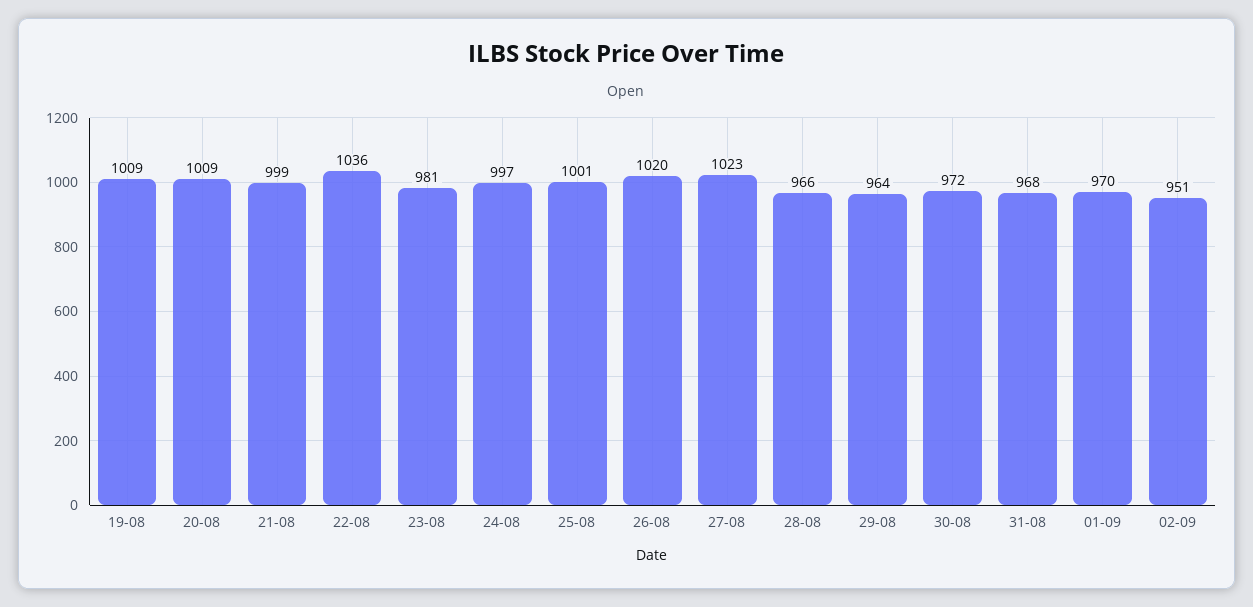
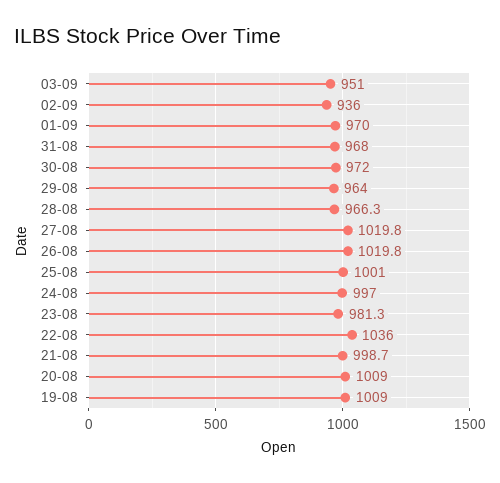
27-08: 1023 -> 1019.8
02-09: 951 -> 936
03-09: none -> 951

